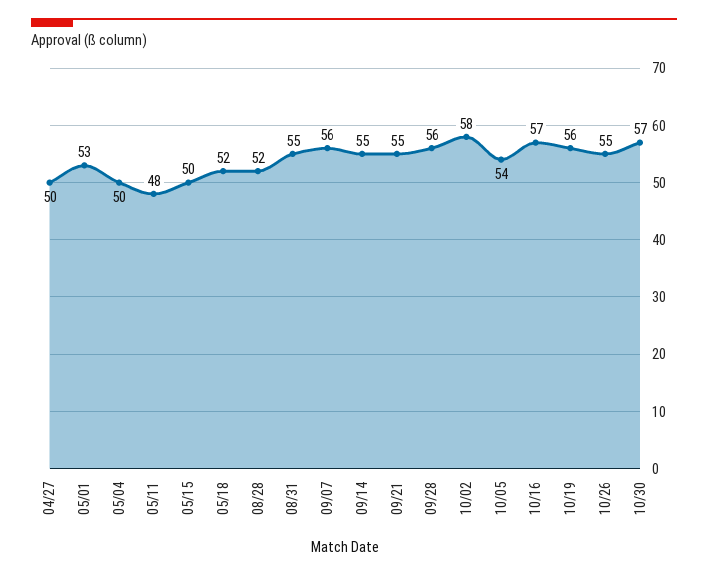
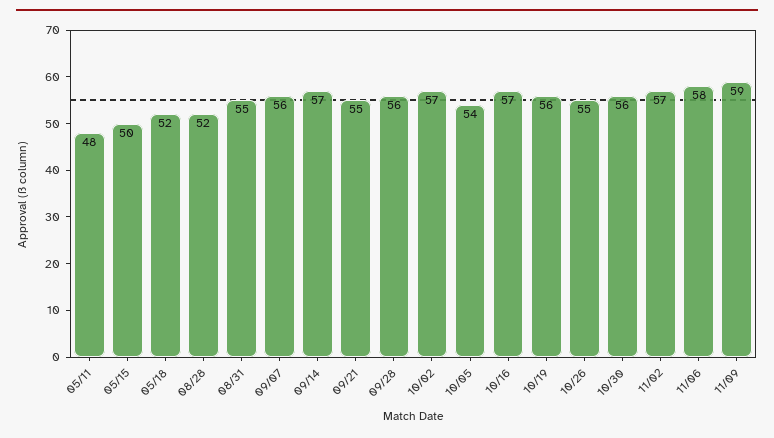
04/27: 50 -> none
05/01: 53 -> none
05/04: 50 -> none
09/14: 55 -> 57
10/02: 58 -> 57
10/30: 57 -> 56
11/02: none -> 57
11/06: none -> 58
11/09: none -> 59

